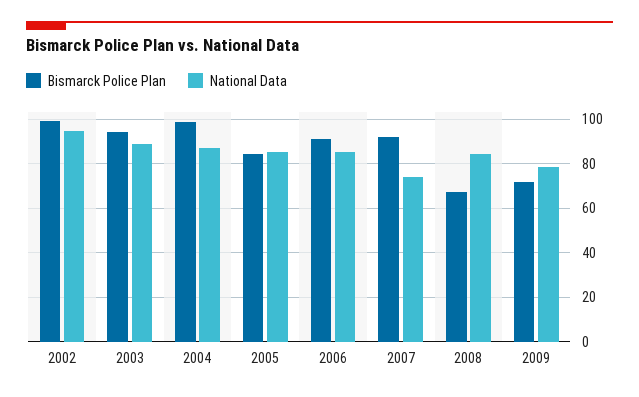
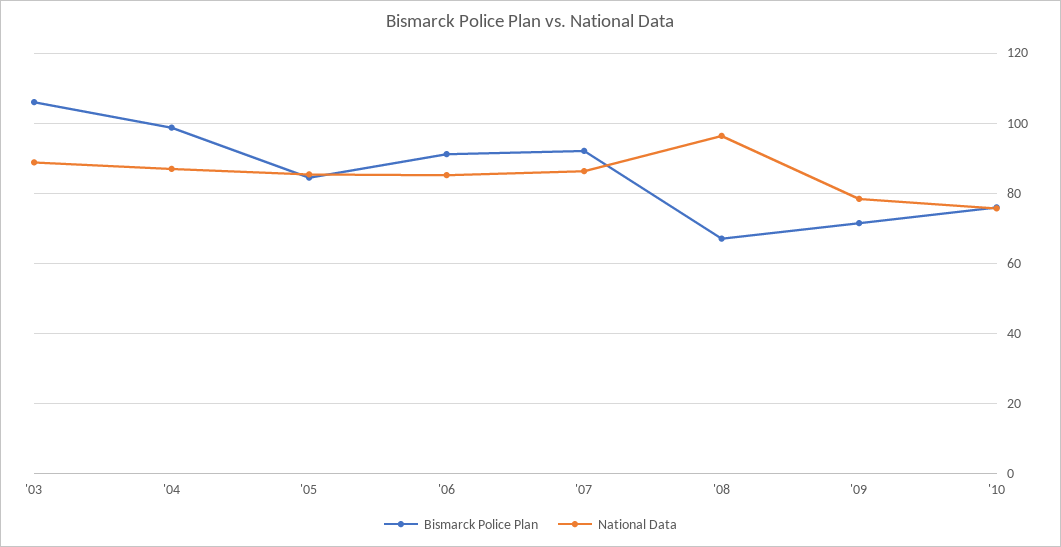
Bismarck Police Plan, 2002: 100 -> none
National Data, 2002: 95 -> none
Bismarck Police Plan, 2003: 95 -> 106
National Data, 2007: 75 -> 86
National Data, 2008: 85 -> 96
Bismarck Police Plan, '10: none -> 76
National Data, '10: none -> 76

